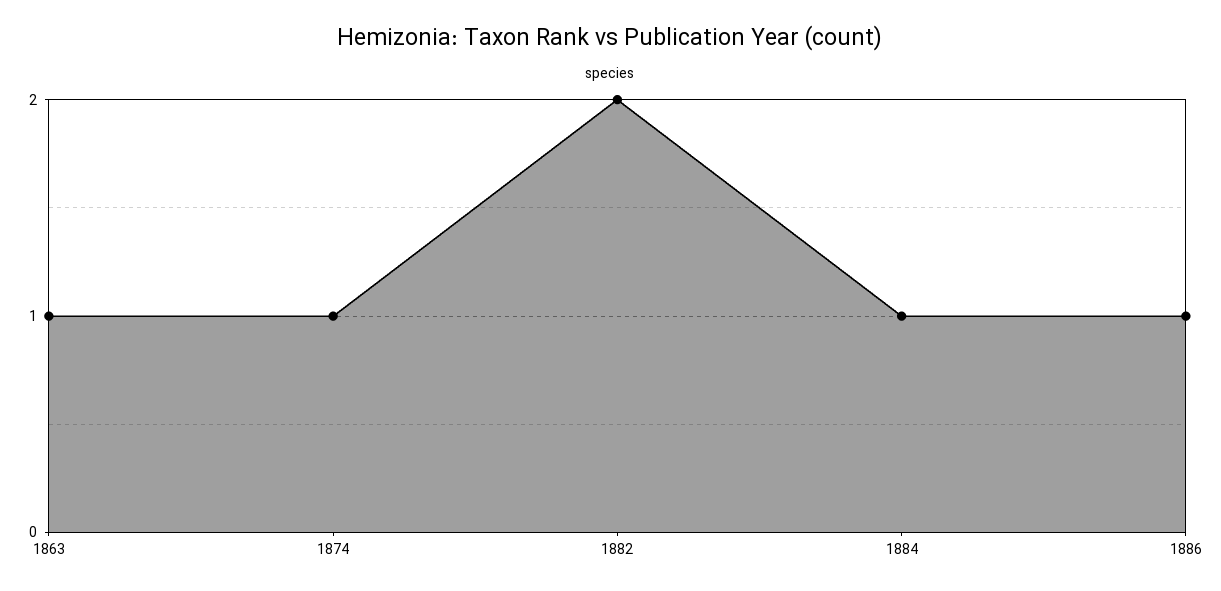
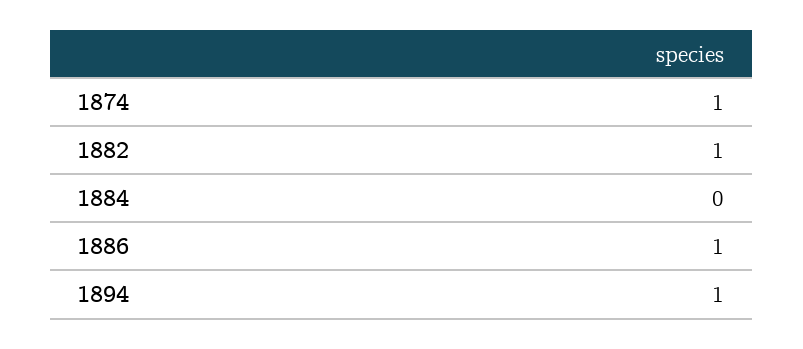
1863: 1 -> none
1882: 2 -> 1
1884: 1 -> 0
1894: none -> 1

